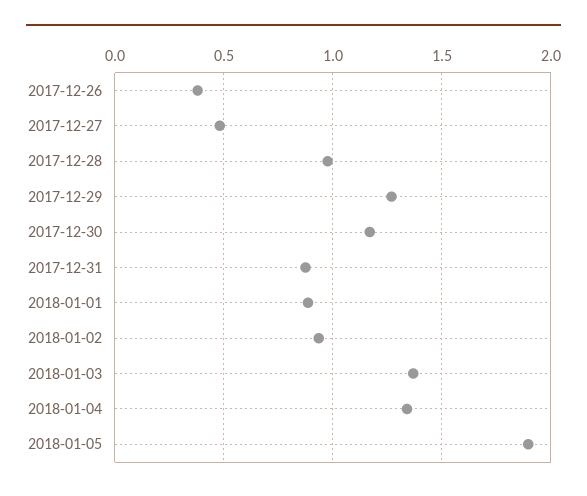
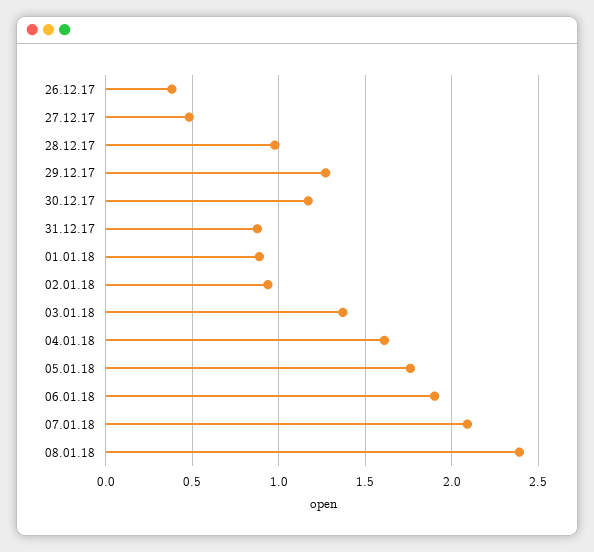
2018-01-04: 1.35 -> 1.6
2018-01-05: 1.9 -> 1.75
06.01.18: none -> 1.9
07.01.18: none -> 2.1
08.01.18: none -> 2.4

